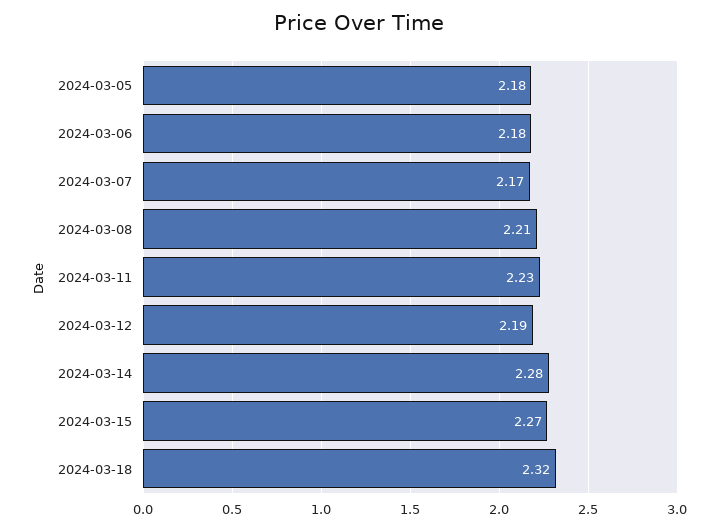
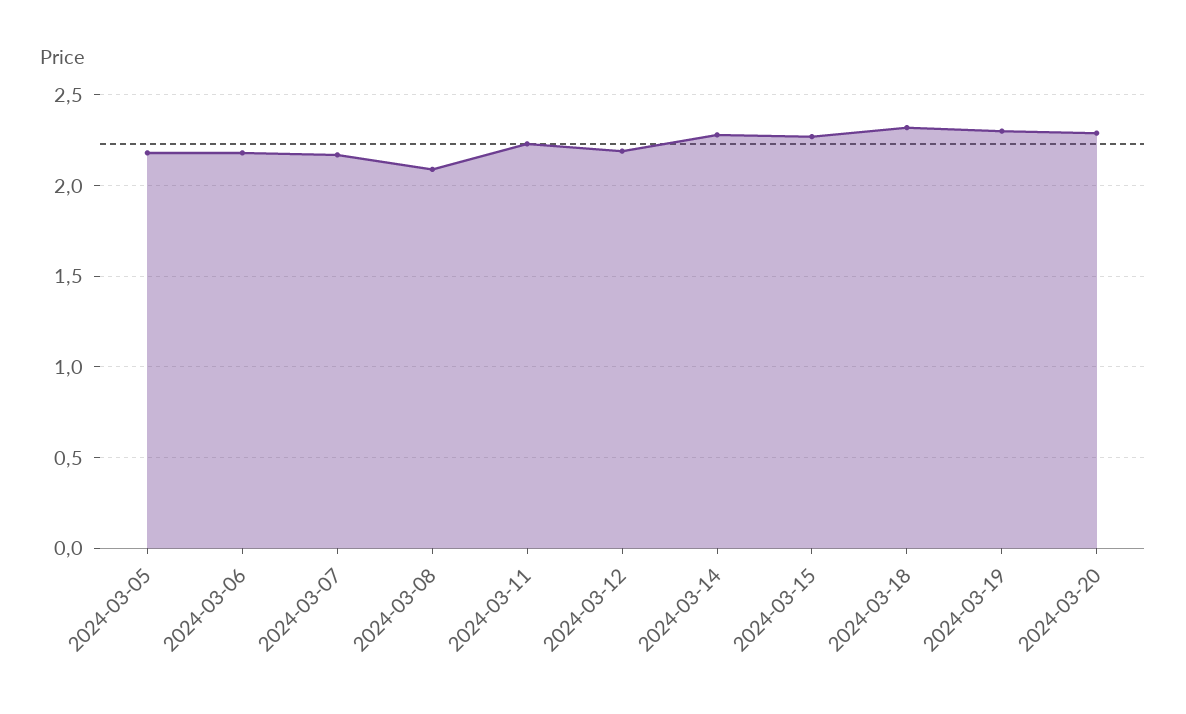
2024-03-08: 2.21 -> 2.1
2024-03-19: none -> 2.3
2024-03-20: none -> 2.3

